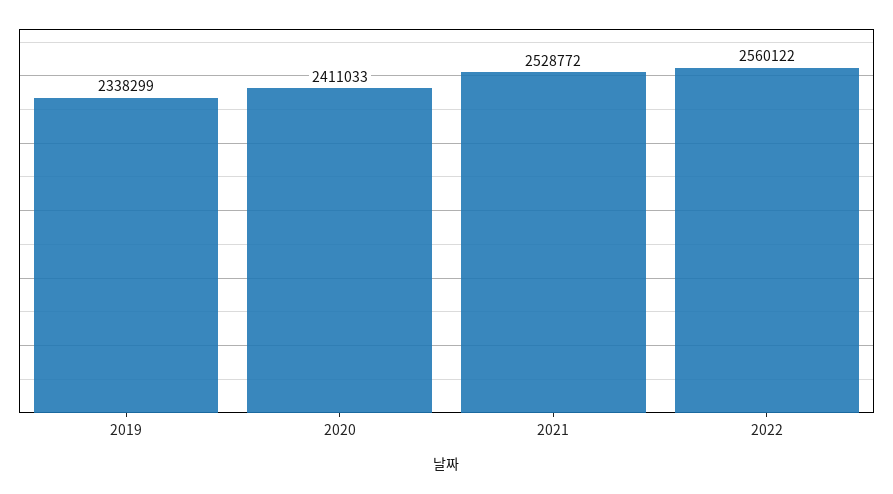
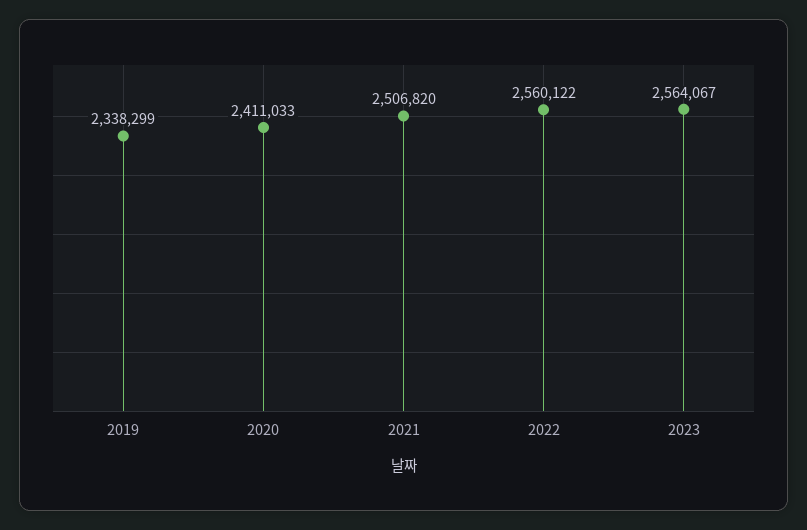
2021: 2528772 -> 2506820
2023: none -> 2564067

